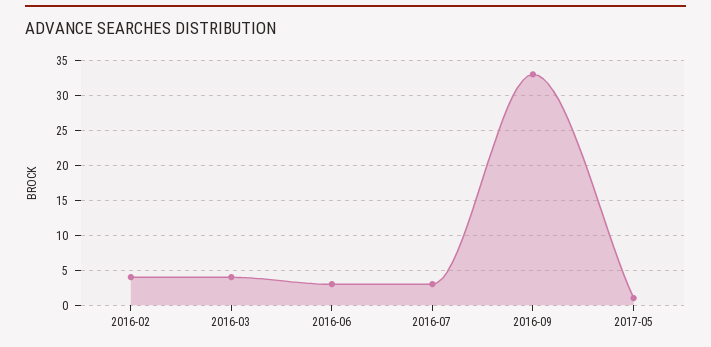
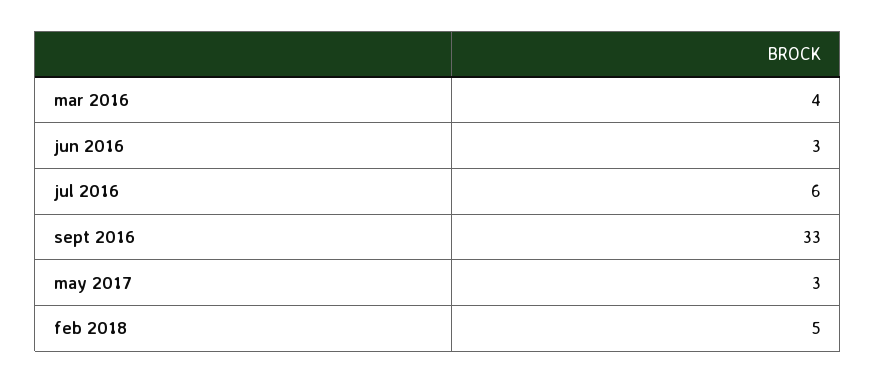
2016-02: 4 -> none
2016-07: 3 -> 6
2017-05: 1 -> 3
feb 2018: none -> 5

